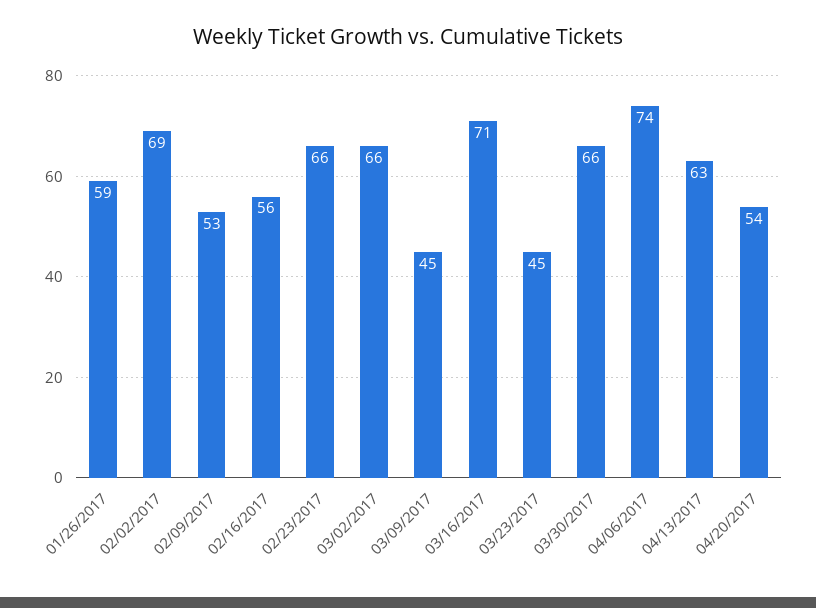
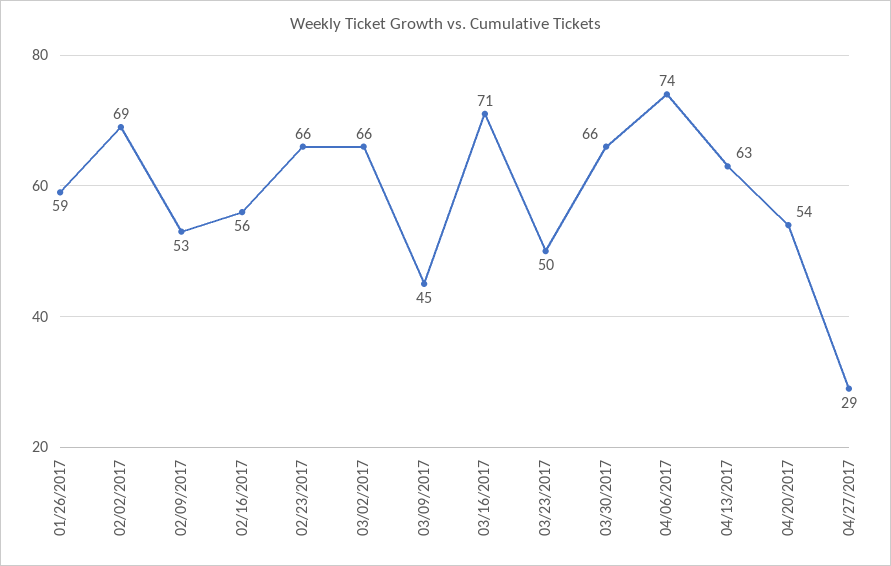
03/23/2017: 45 -> 50
04/27/2017: none -> 29

